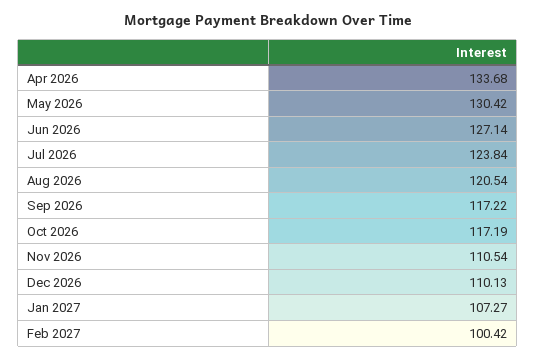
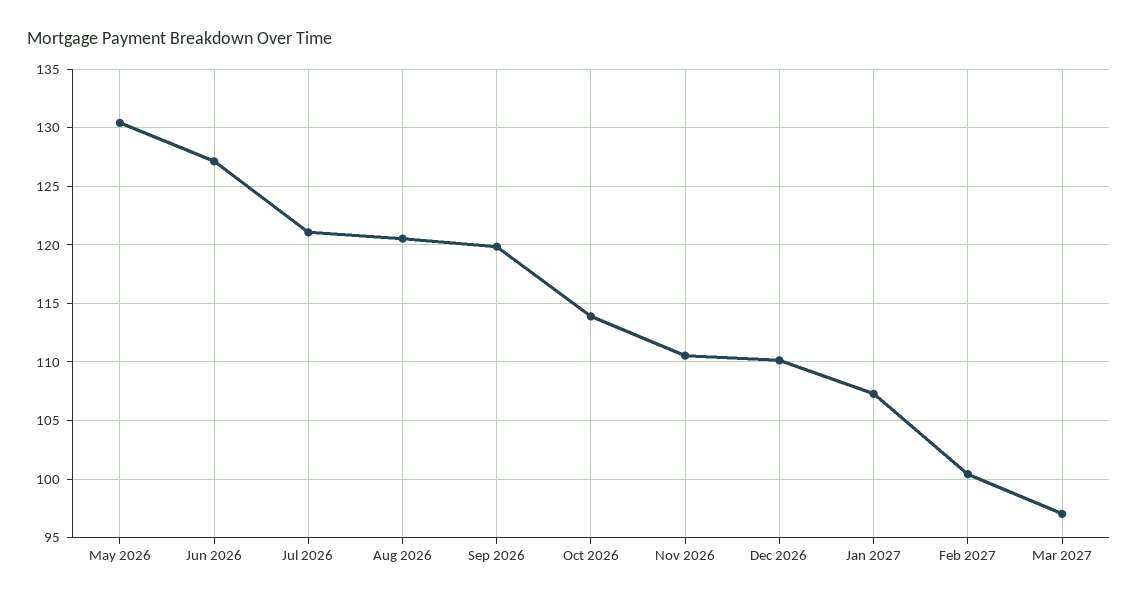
Apr 2026: 133.68 -> none
Jul 2026: 123.84 -> 121
Sep 2026: 117.22 -> 120
Oct 2026: 117.19 -> 114
Mar 2027: none -> 97

